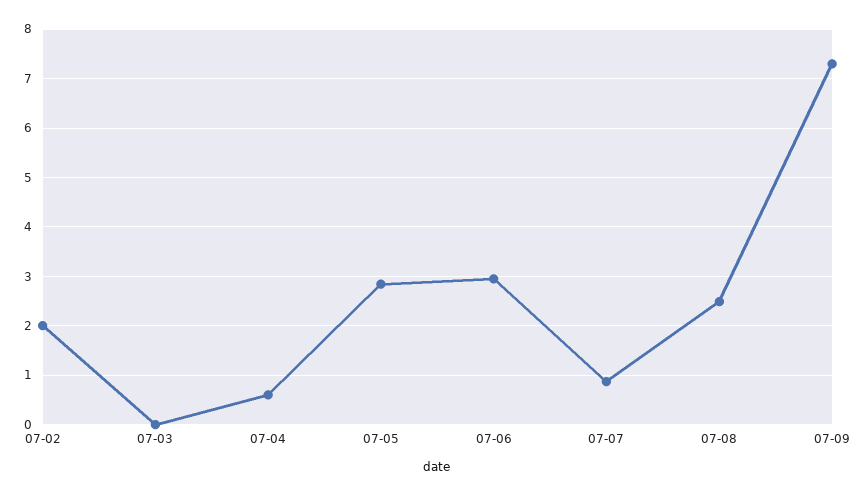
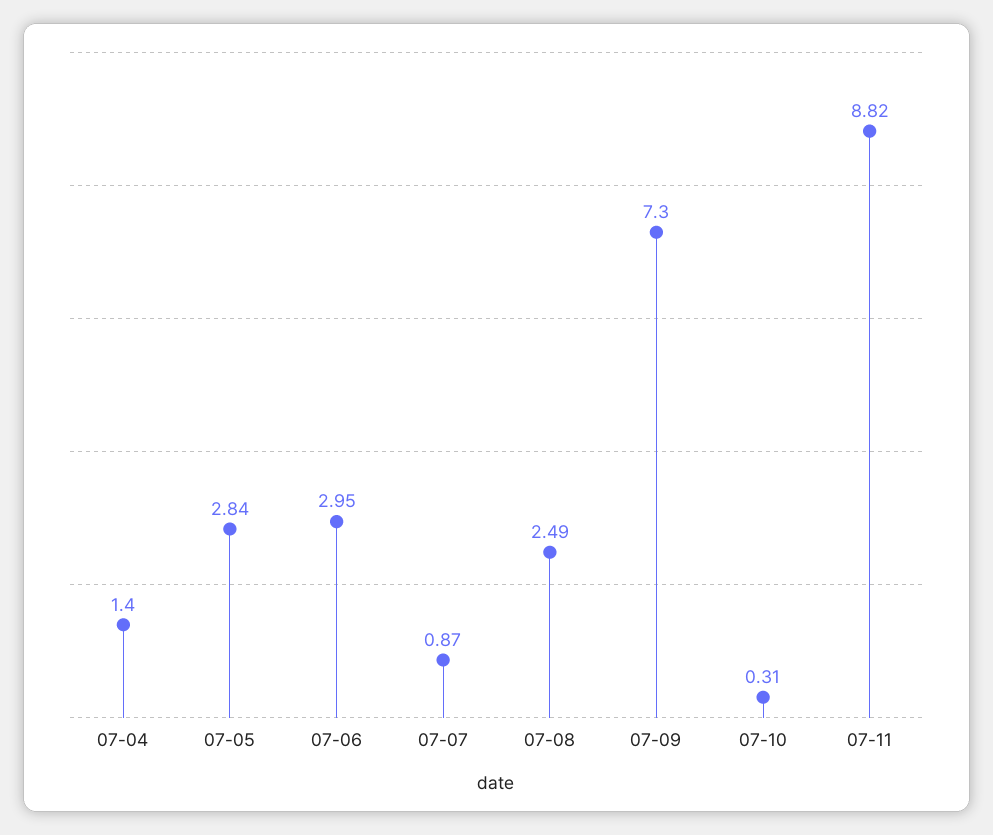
07-02: 2 -> none
07-03: 0 -> none
07-04: 0.6 -> 1.4
07-10: none -> 0.31
07-11: none -> 8.82

